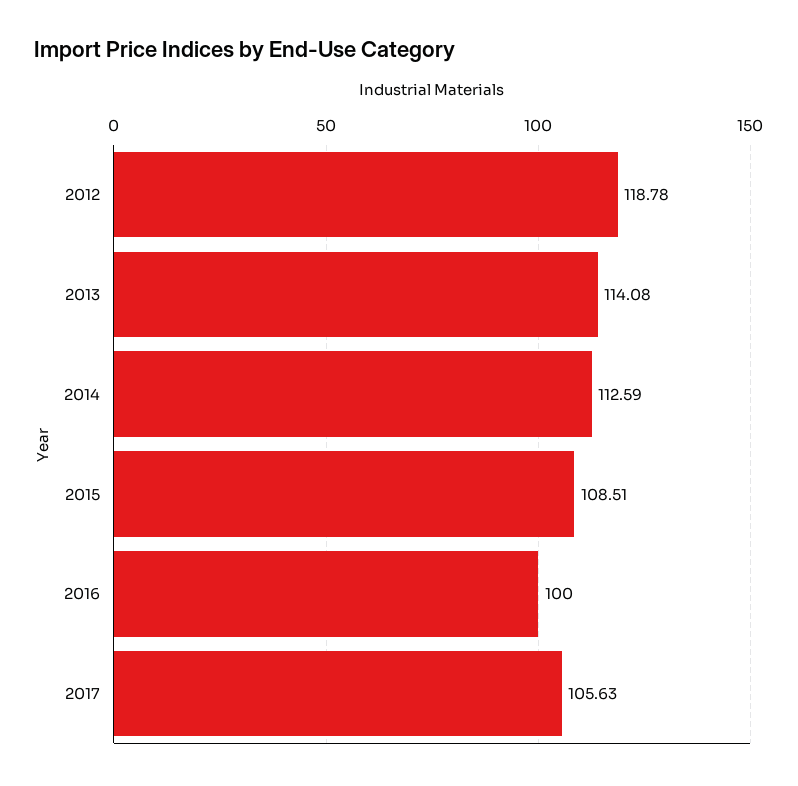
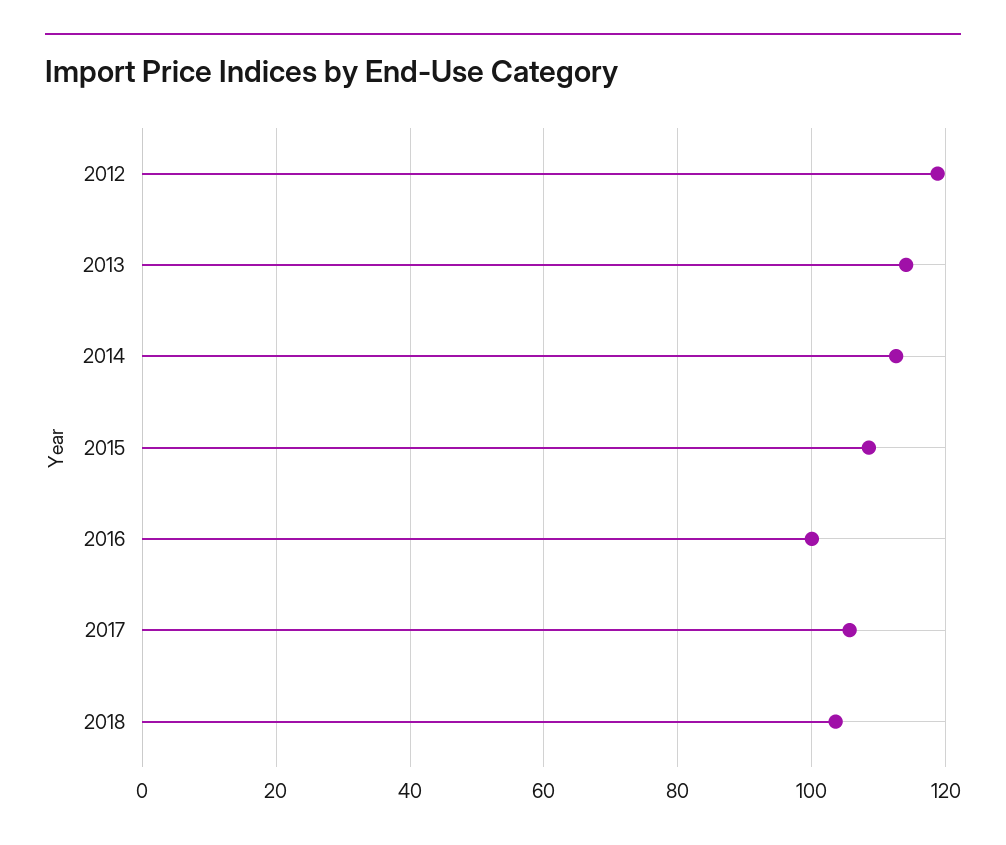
2018: none -> 104

